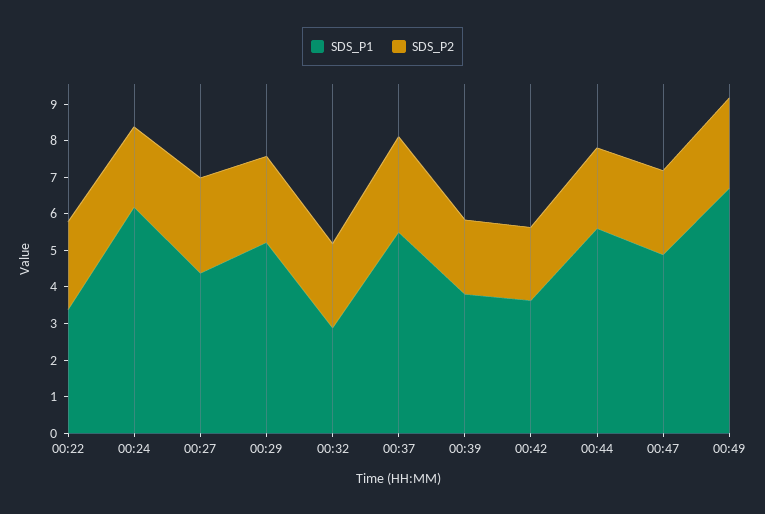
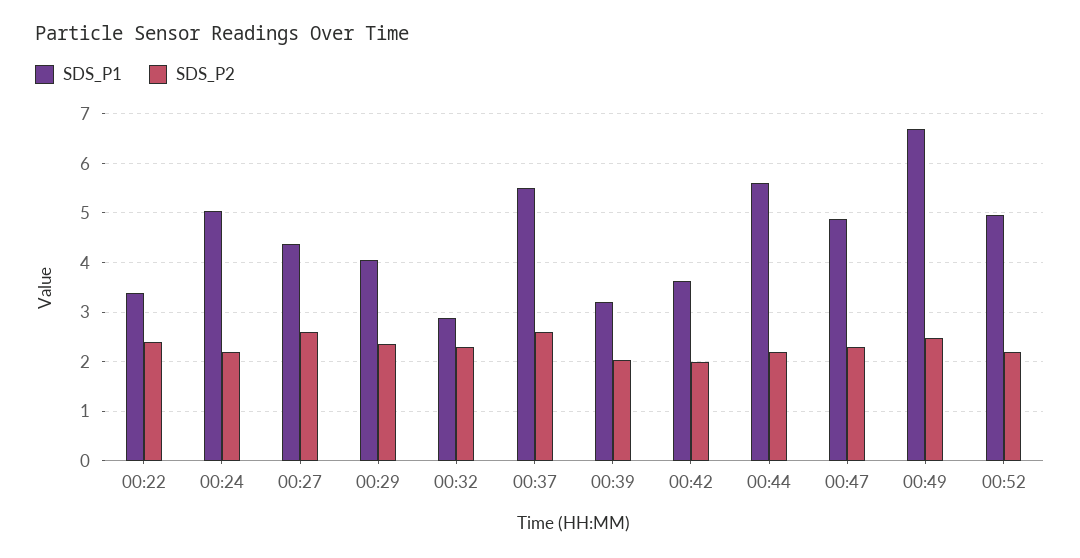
SDS_P1, 00:24: 6.25 -> 5
SDS_P1, 00:29: 5.25 -> 4
SDS_P1, 00:39: 3.75 -> 3.2
SDS_P1, 00:52: none -> 5
SDS_P2, 00:52: none -> 2.2

